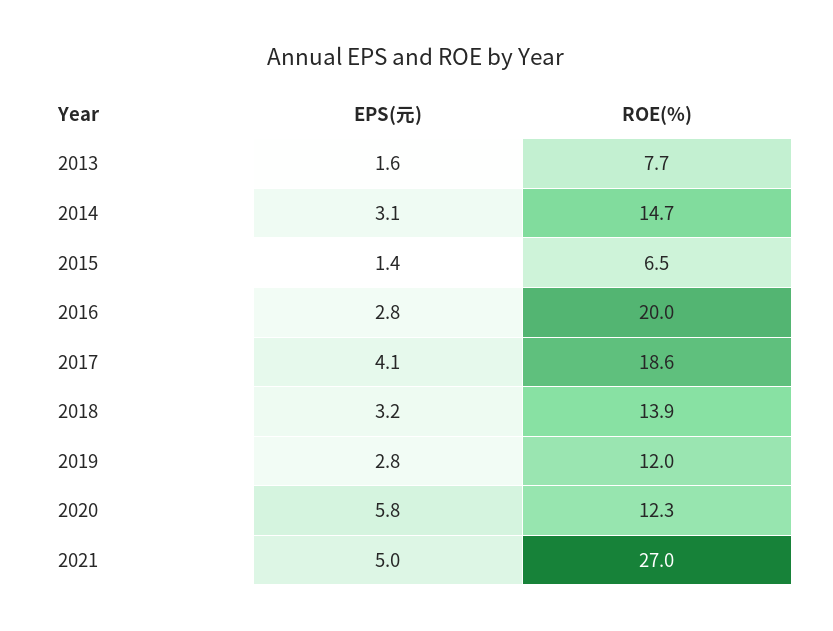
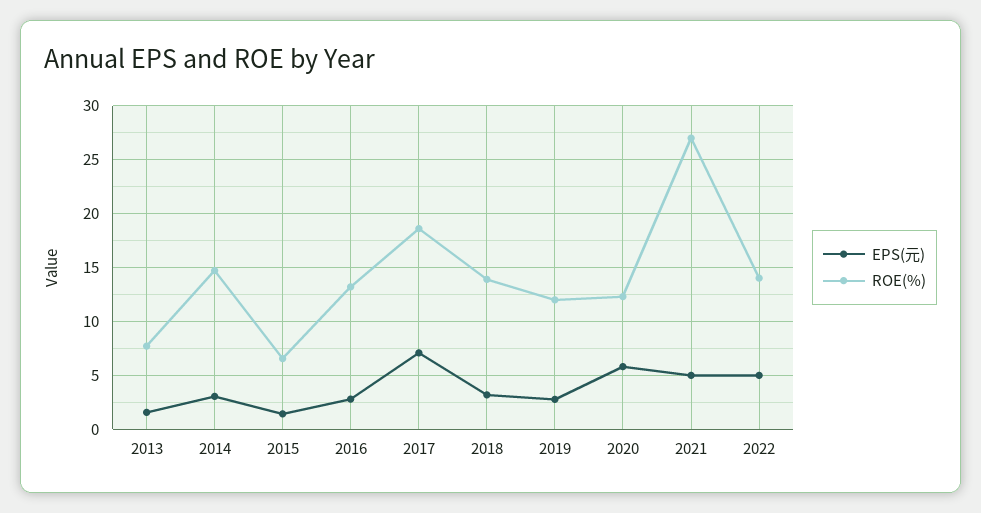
ROE(%), 2016: 20 -> 13
EPS(元), 2017: 4.1 -> 7
EPS(元), 2022: none -> 5
ROE(%), 2022: none -> 14

